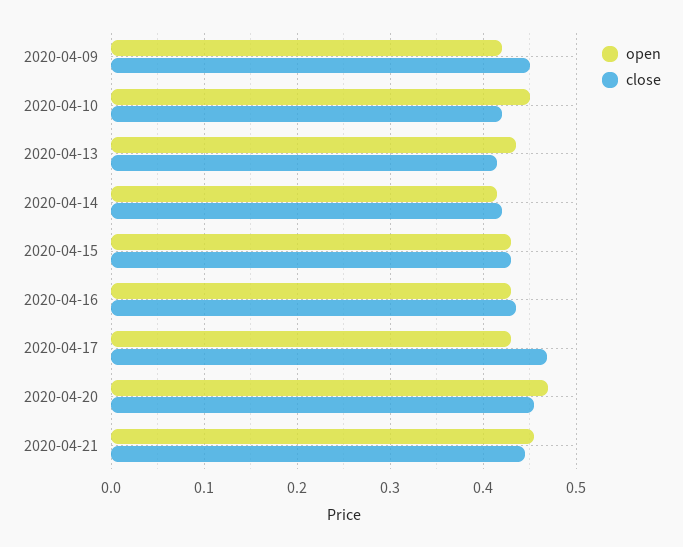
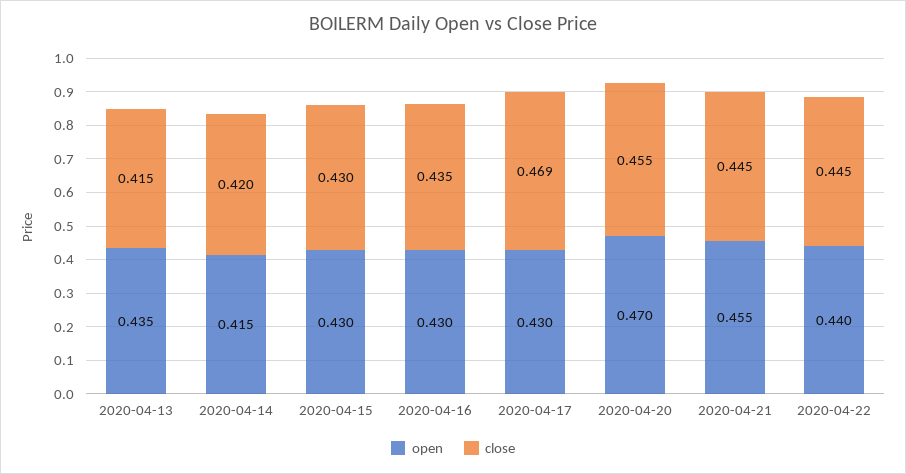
open, 2020-04-09: 0.42 -> none
close, 2020-04-09: 0.45 -> none
open, 2020-04-10: 0.45 -> none
close, 2020-04-10: 0.42 -> none
open, 2020-04-22: none -> 0.44
close, 2020-04-22: none -> 0.445

